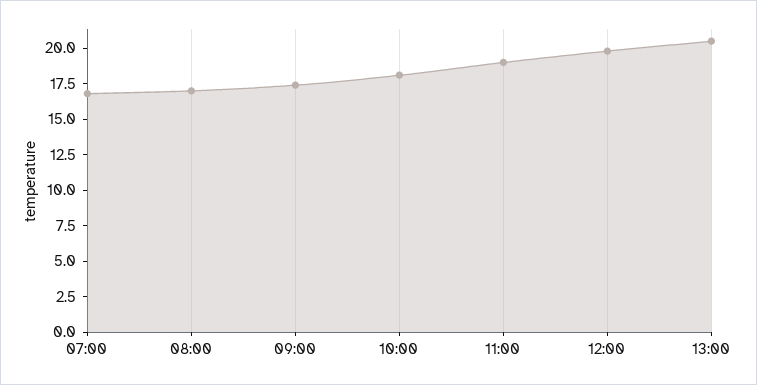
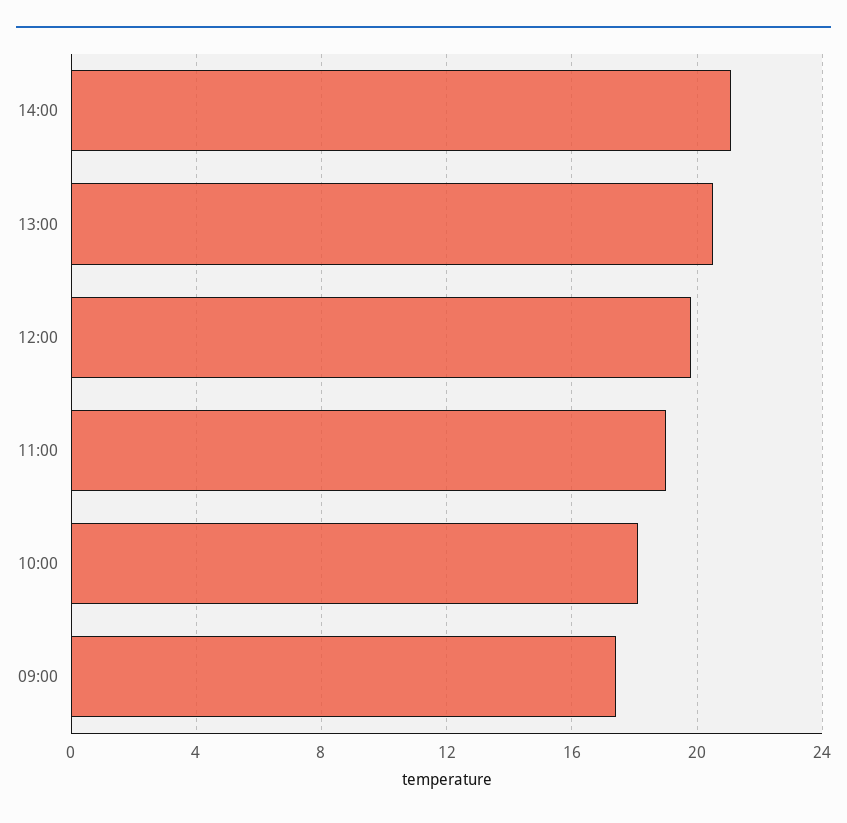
07:00: 17.5 -> none
08:00: 17.5 -> none
14:00: none -> 21

